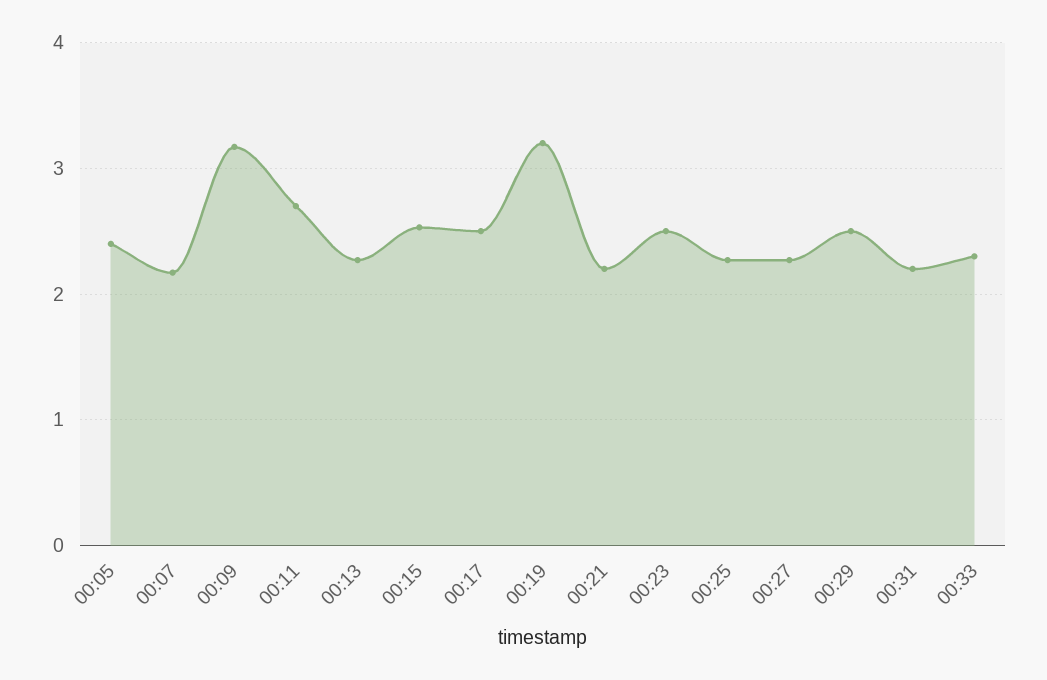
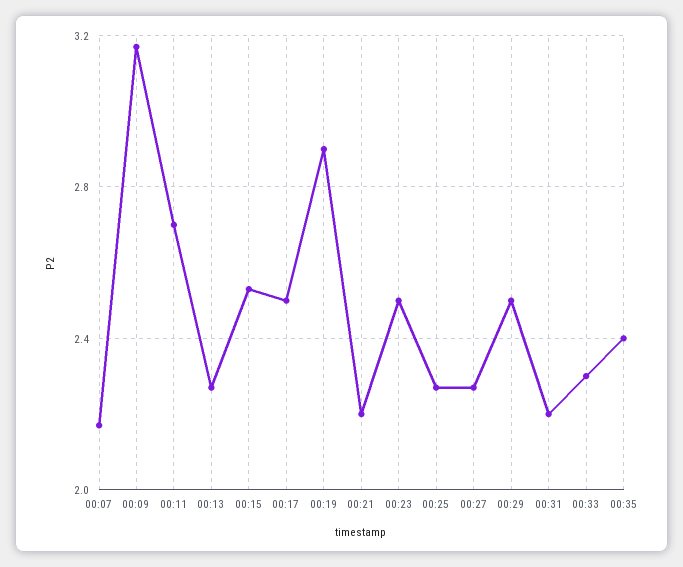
00:05: 2.4 -> none
00:19: 3.2 -> 2.9
00:35: none -> 2.4

